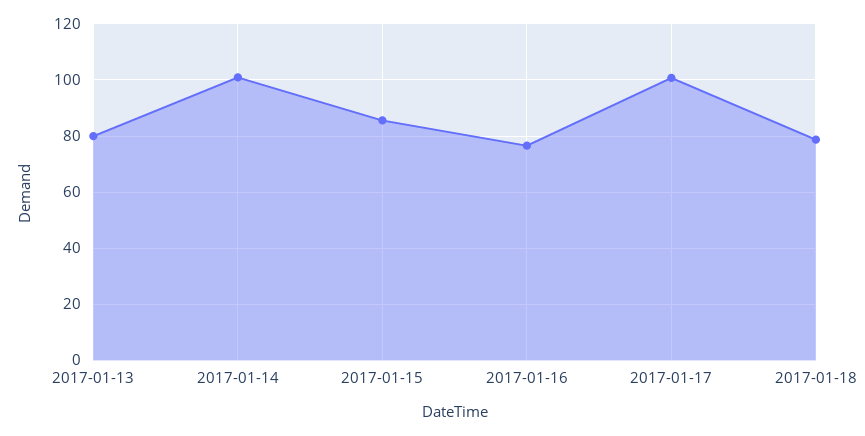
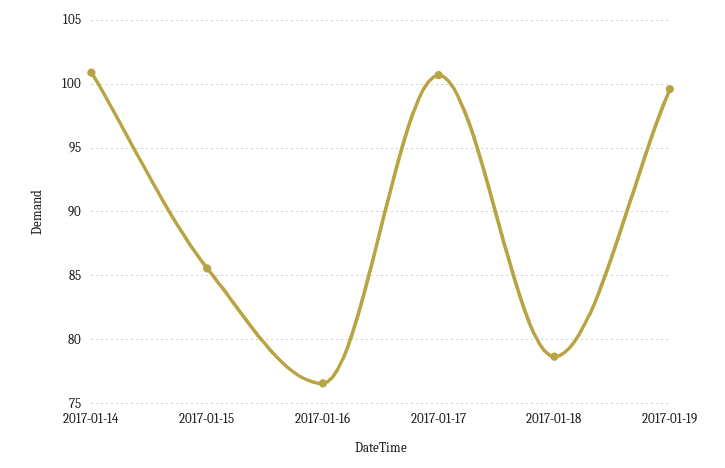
2017-01-13: 80 -> none
2017-01-19: none -> 99.5

